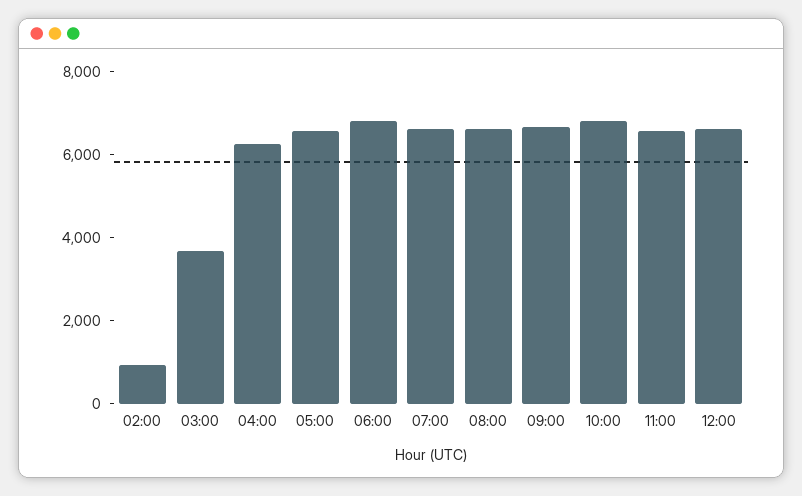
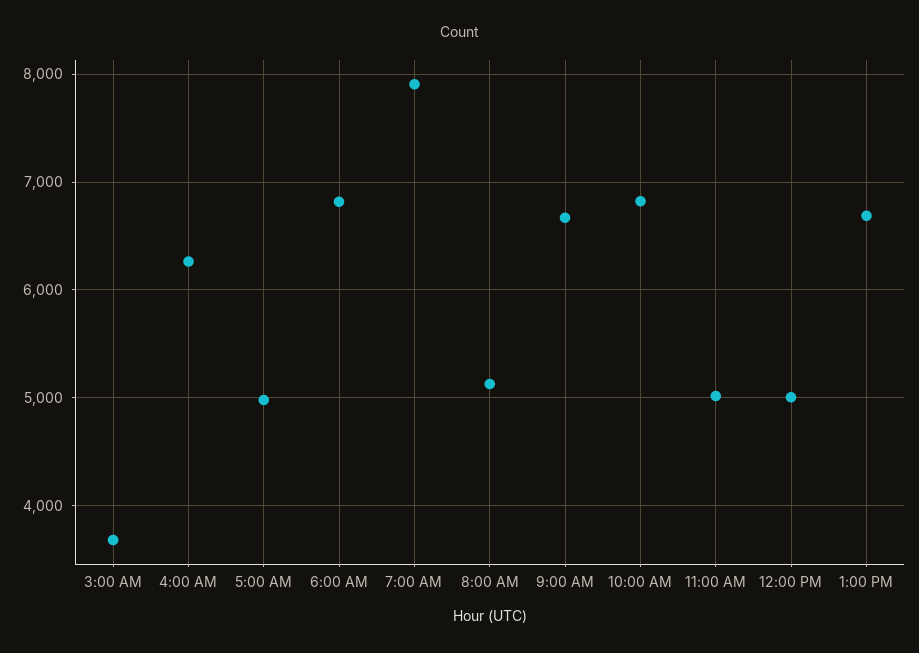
02:00: 1000 -> none
05:00: 6500 -> 5000
07:00: 6500 -> 7900
08:00: 6500 -> 5100
11:00: 6500 -> 5000
12:00: 6500 -> 5000
1:00 PM: none -> 6700

